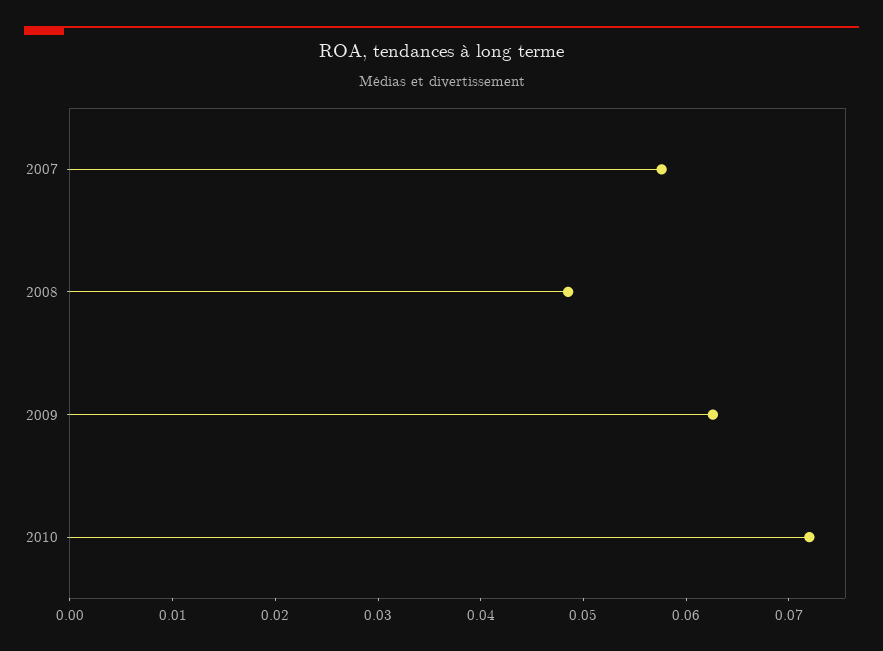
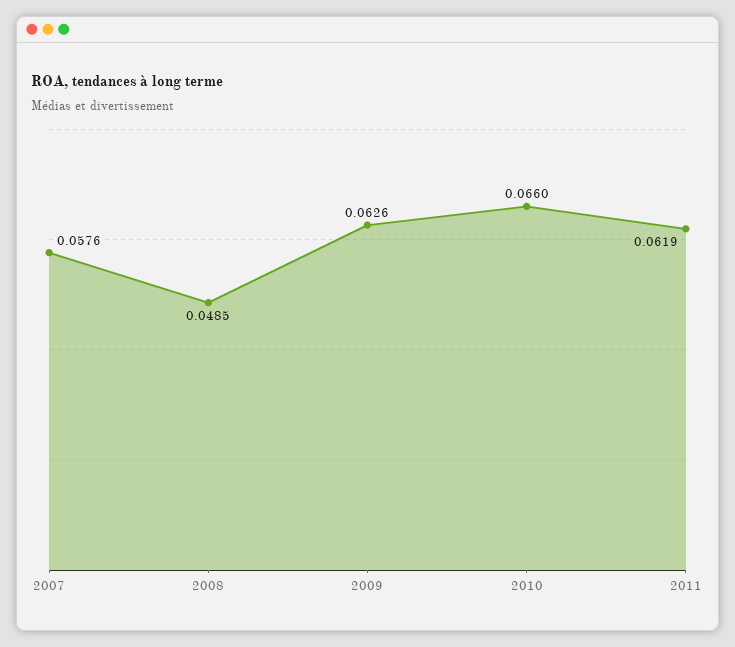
2010: 0.072 -> 0.066
2011: none -> 0.0619

